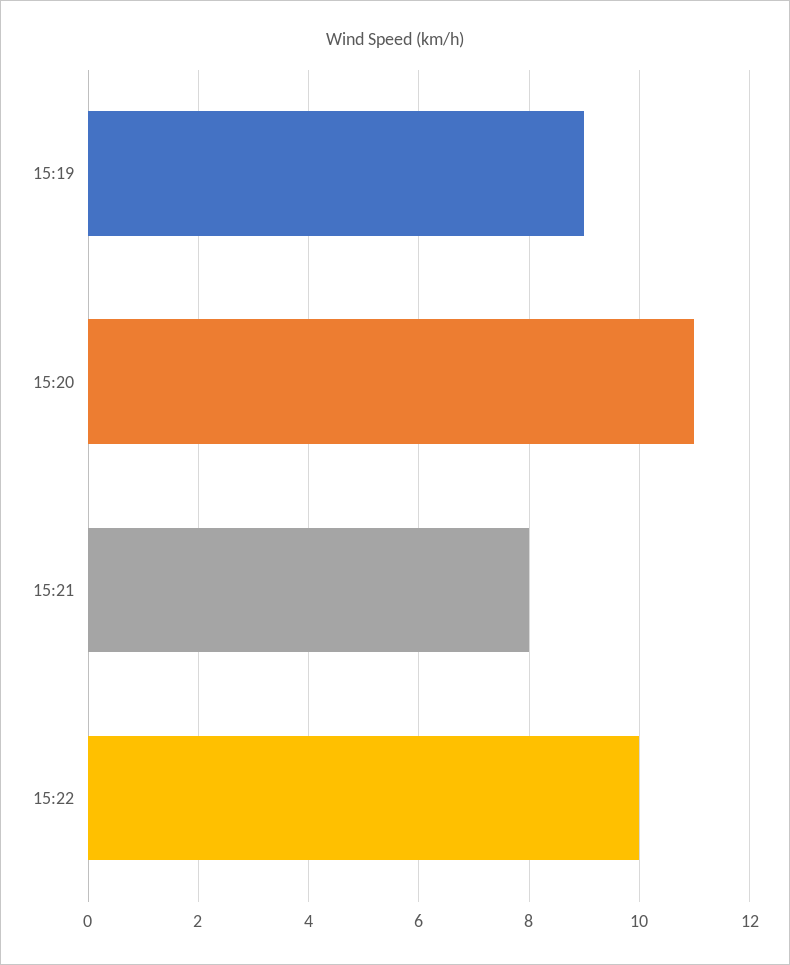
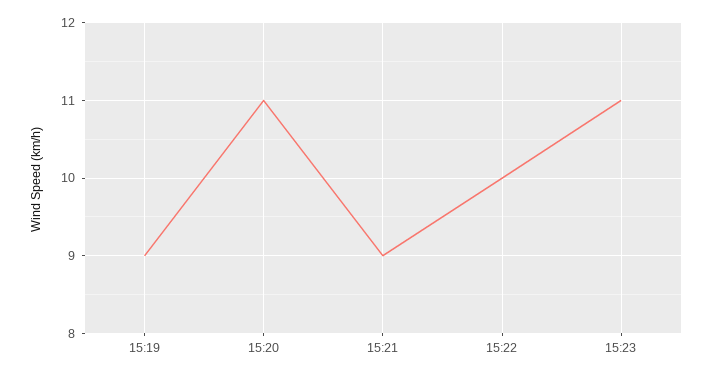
15:21: 8 -> 9
15:23: none -> 11

